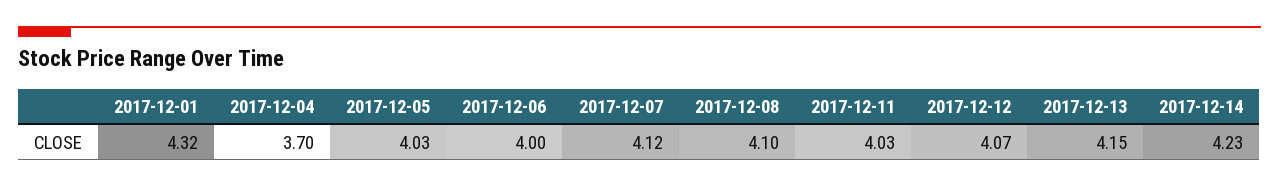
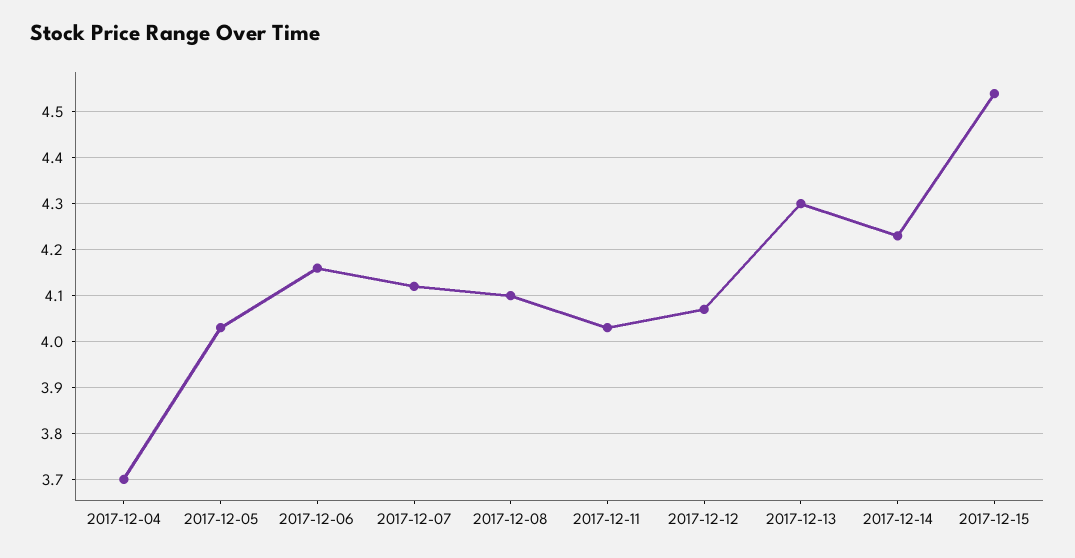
2017-12-01: 4.32 -> none
2017-12-06: 4 -> 4.15
2017-12-13: 4.15 -> 4.3
2017-12-15: none -> 4.55

